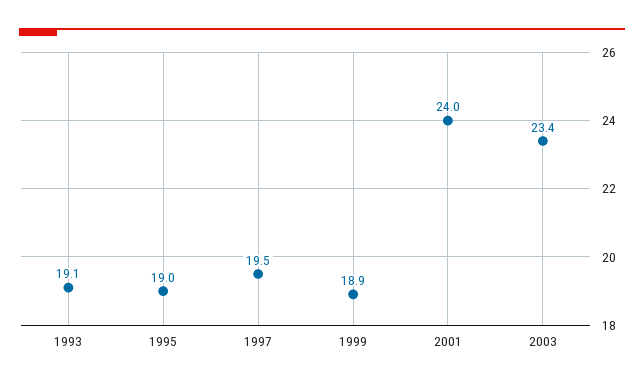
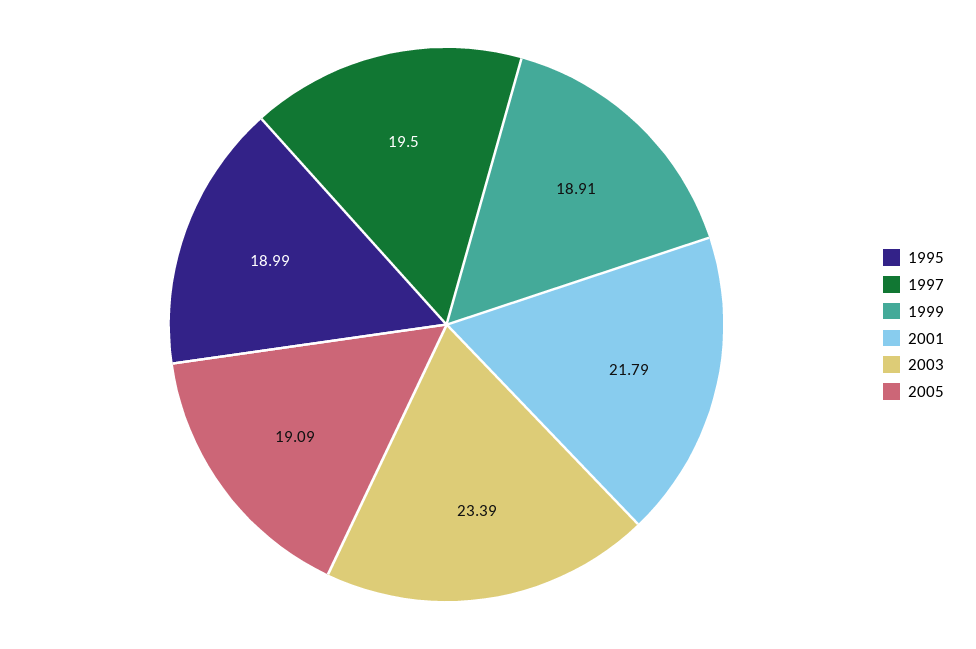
1993: 19.1 -> none
2001: 24 -> 21.79
2005: none -> 19.09

